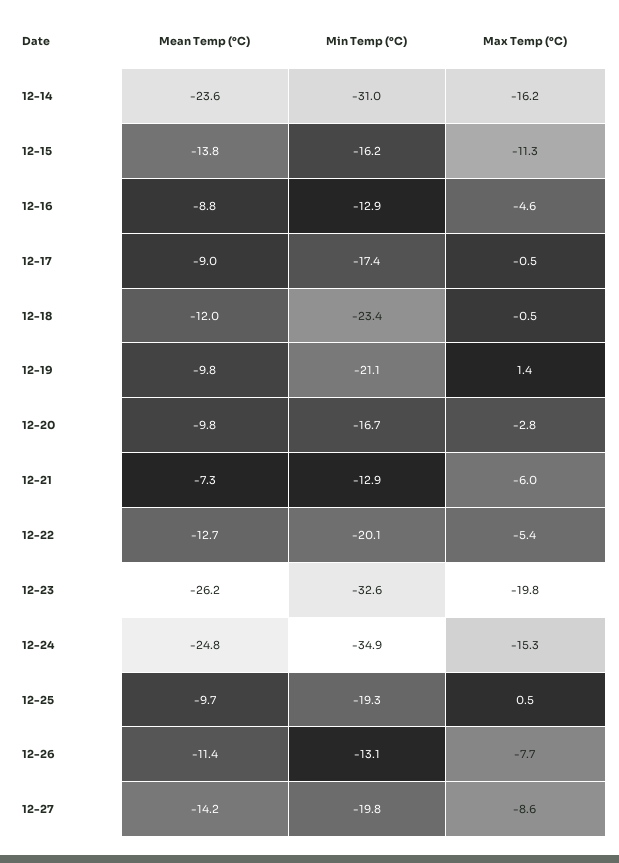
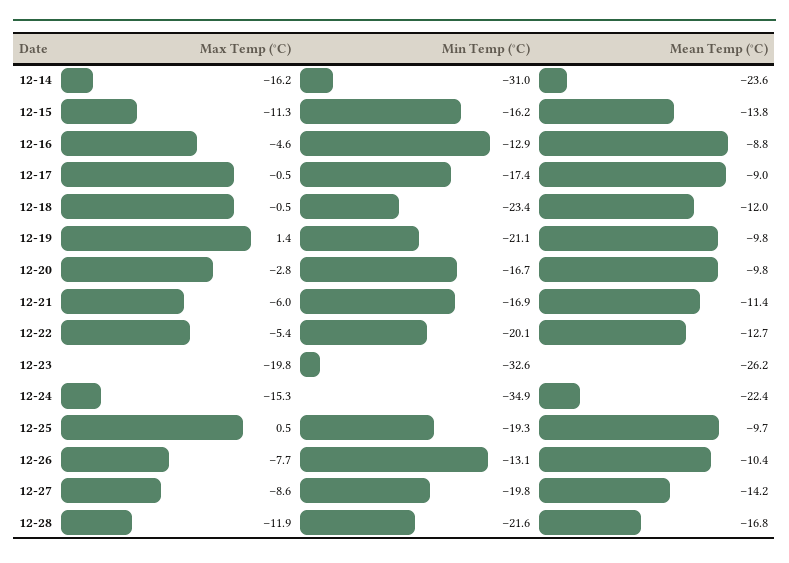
Mean Temp (°C), 12-21: -7.3 -> -11.4
Min Temp (°C), 12-21: -12.9 -> -16.9
Mean Temp (°C), 12-24: -24.8 -> -22.4
Mean Temp (°C), 12-26: -11.4 -> -10.4
Max Temp (°C), 12-28: none -> -11.9
Min Temp (°C), 12-28: none -> -21.6
Mean Temp (°C), 12-28: none -> -16.8

